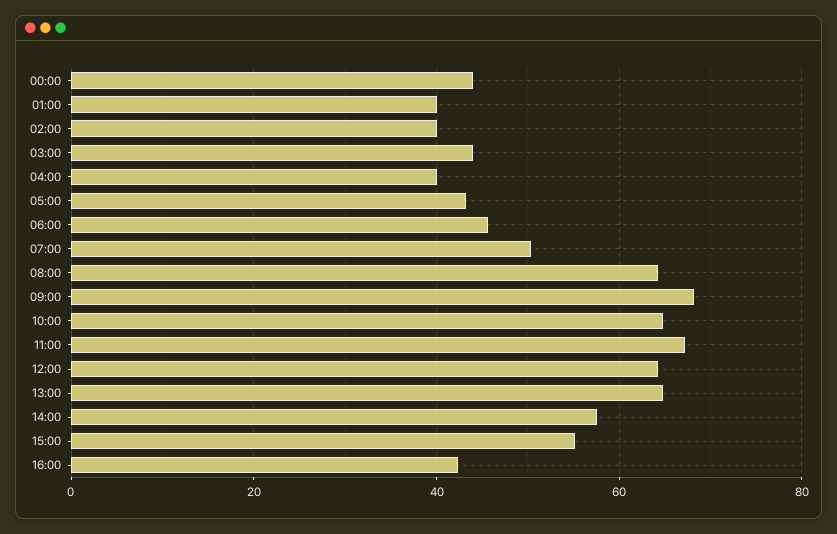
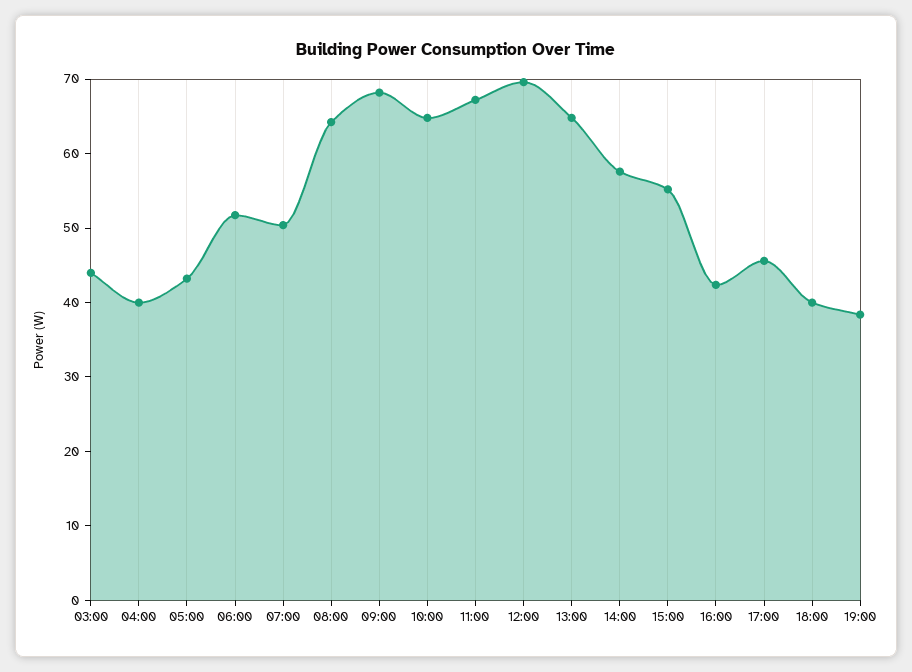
00:00: 44 -> none
01:00: 40 -> none
02:00: 40 -> none
06:00: 46 -> 52
12:00: 64 -> 70
17:00: none -> 46
18:00: none -> 40
19:00: none -> 38

